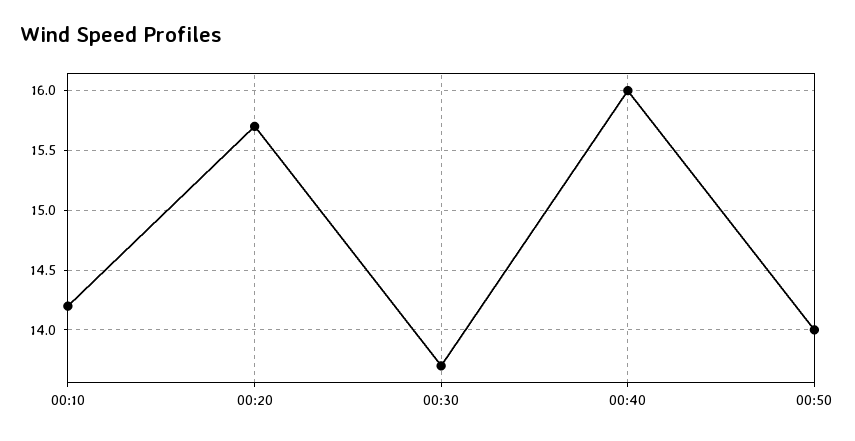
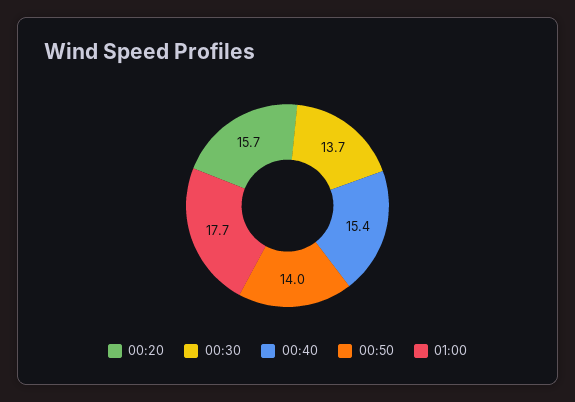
00:10: 14.2 -> none
00:40: 16 -> 15.4
01:00: none -> 17.7

